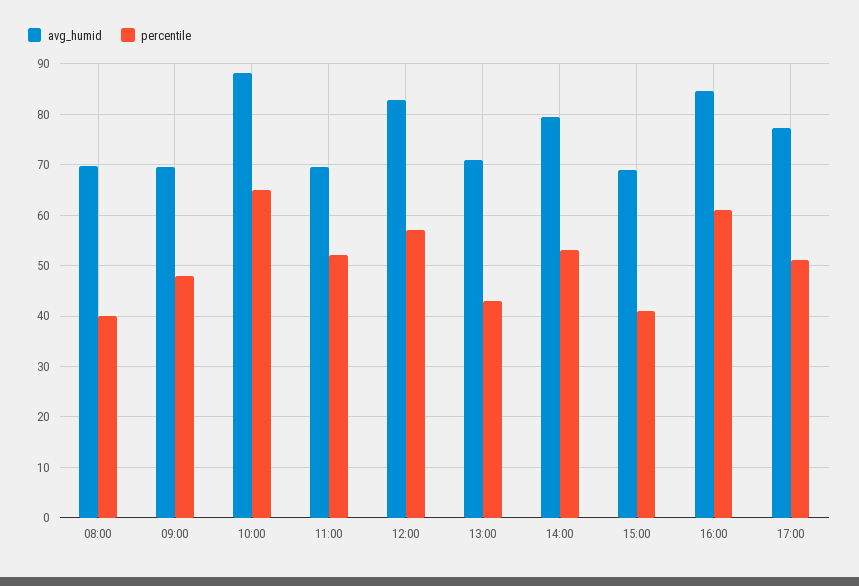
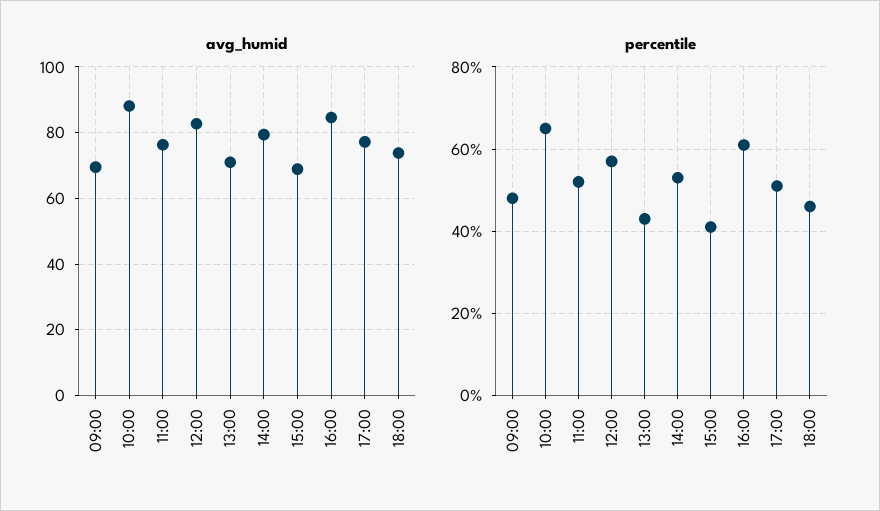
avg_humid, 08:00: 70 -> none
percentile, 08:00: 40 -> none
avg_humid, 11:00: 70 -> 76
avg_humid, 18:00: none -> 74
percentile, 18:00: none -> 45

